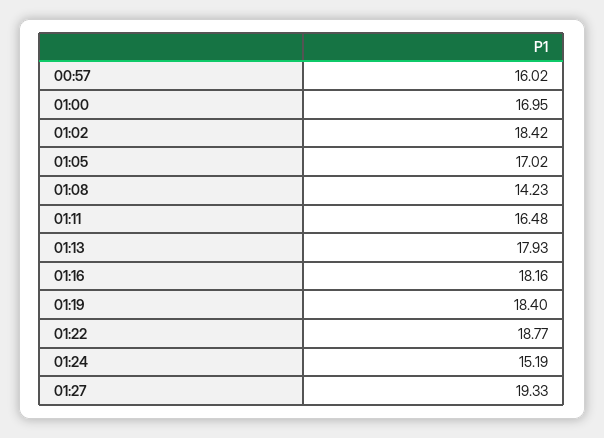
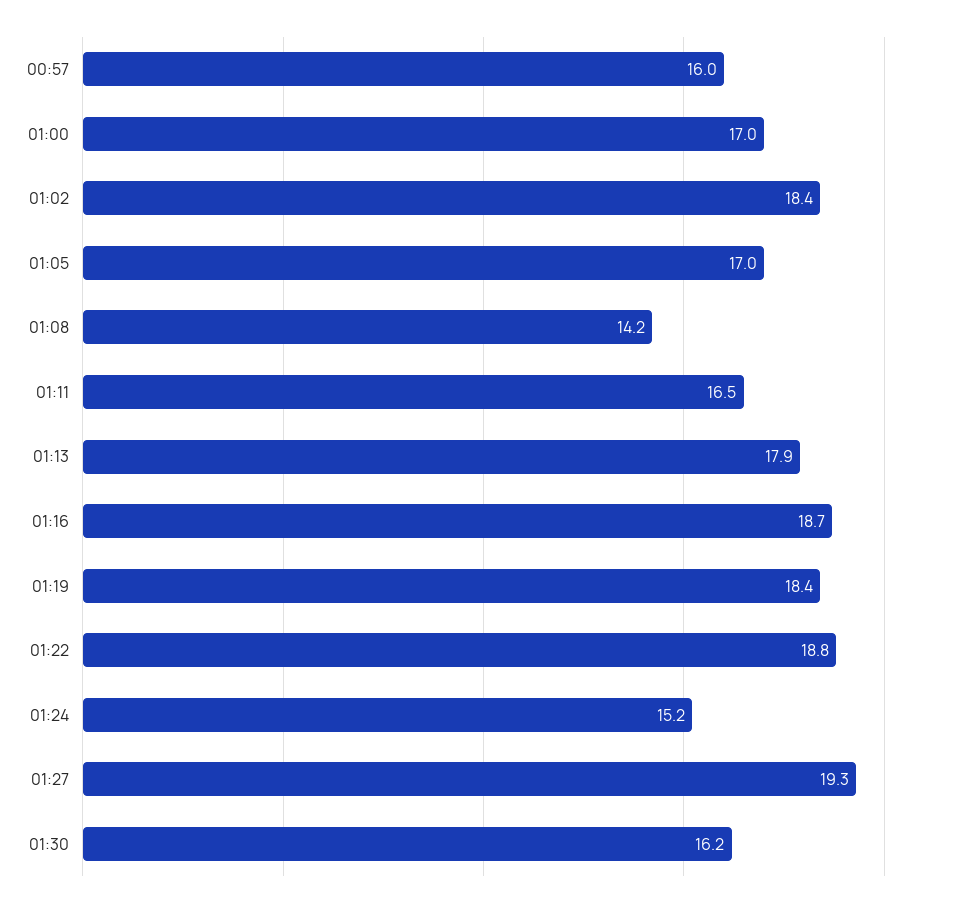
01:16: 18.16 -> 18.7
01:30: none -> 16.2

